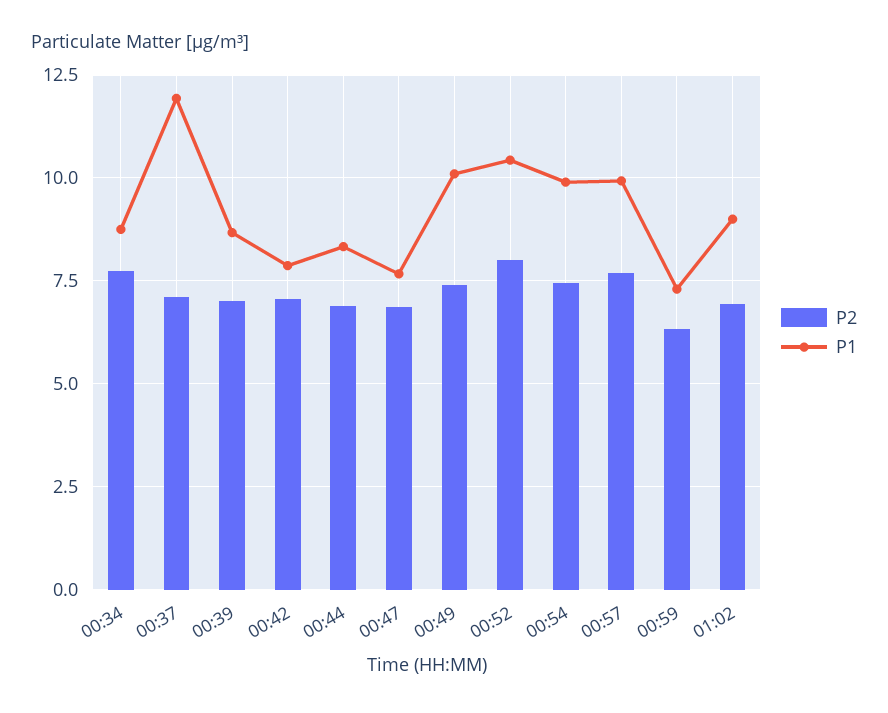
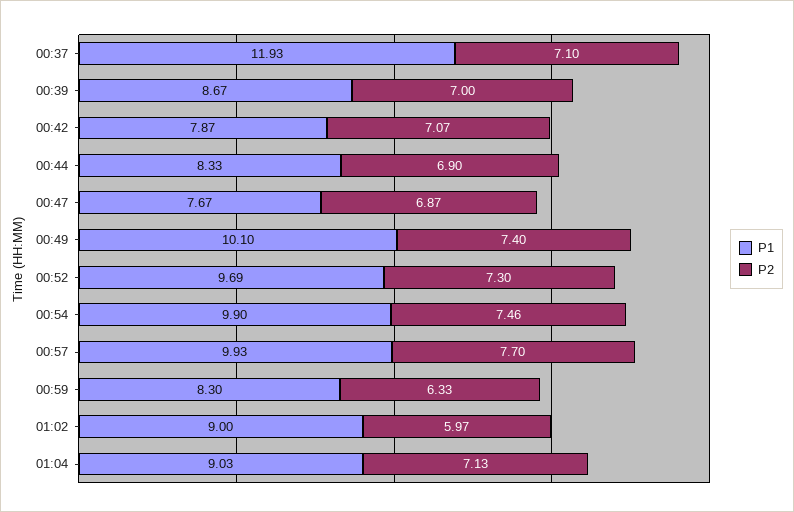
P2, 00:34: 7.75 -> none
P1, 00:34: 8.75 -> none
P2, 00:52: 8 -> 7.3
P1, 00:52: 10.5 -> 9.69
P1, 00:59: 7.25 -> 8.3
P2, 01:02: 7 -> 5.97
P1, 01:04: none -> 9.03
P2, 01:04: none -> 7.13

